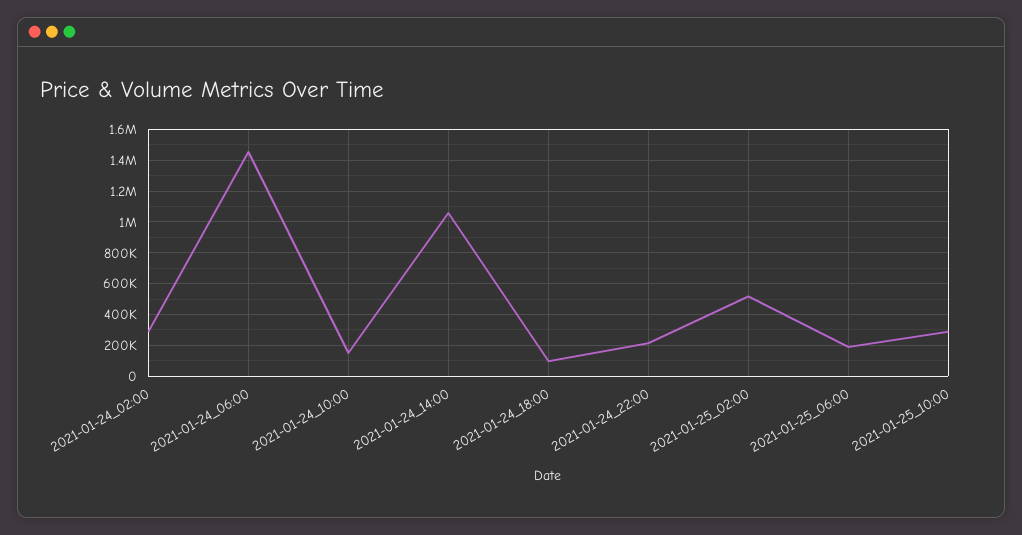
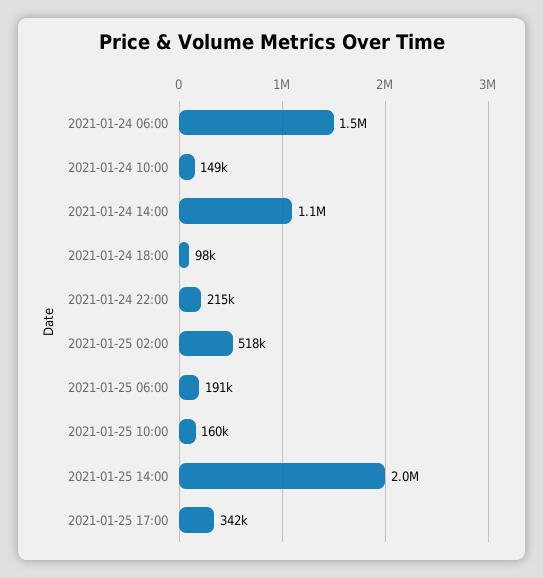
2021-01-24_02:00: 300000 -> none
2021-01-25_10:00: 300000 -> 160000
2021-01-25 14:00: none -> 2000000
2021-01-25 17:00: none -> 342000

